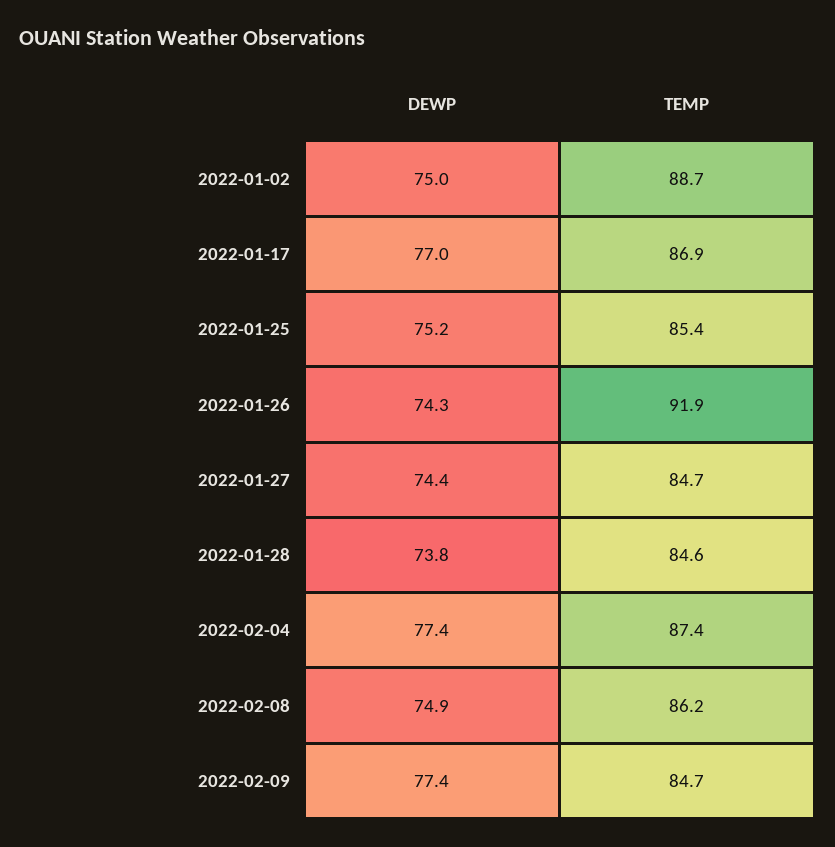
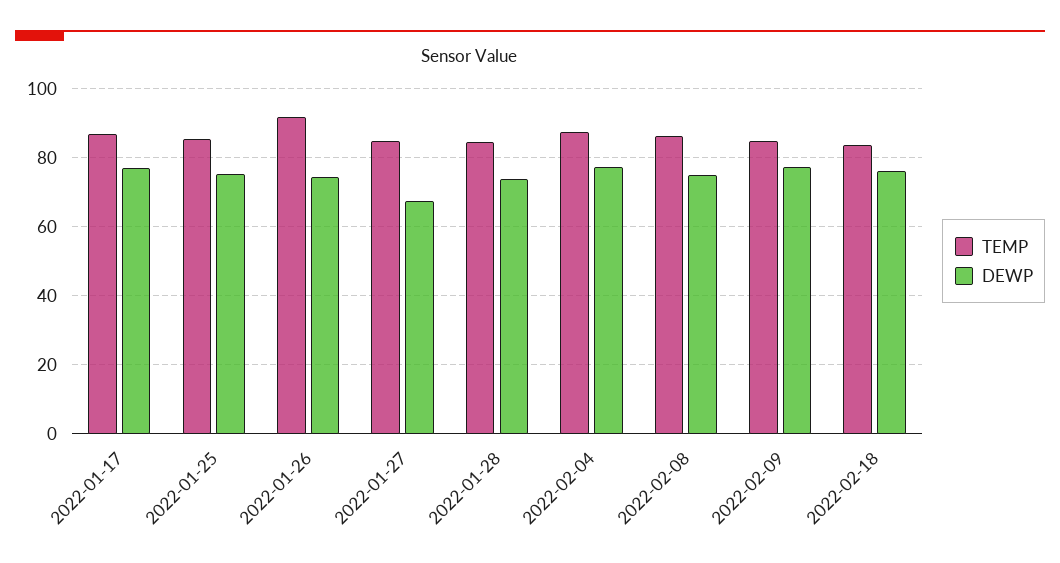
DEWP, 2022-01-02: 75 -> none
TEMP, 2022-01-02: 88.7 -> none
DEWP, 2022-01-27: 74.4 -> 68
TEMP, 2022-02-18: none -> 84
DEWP, 2022-02-18: none -> 76

